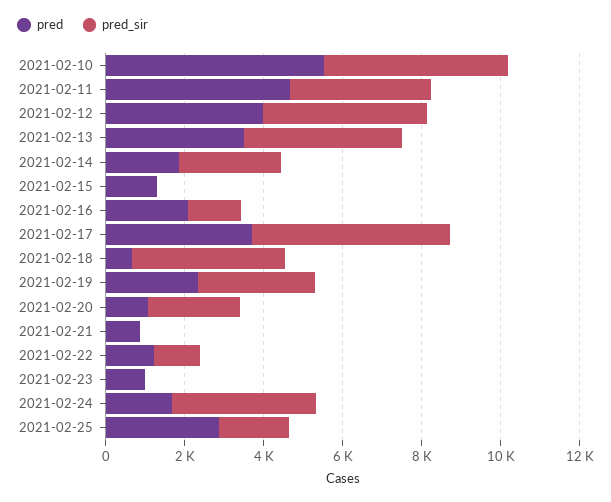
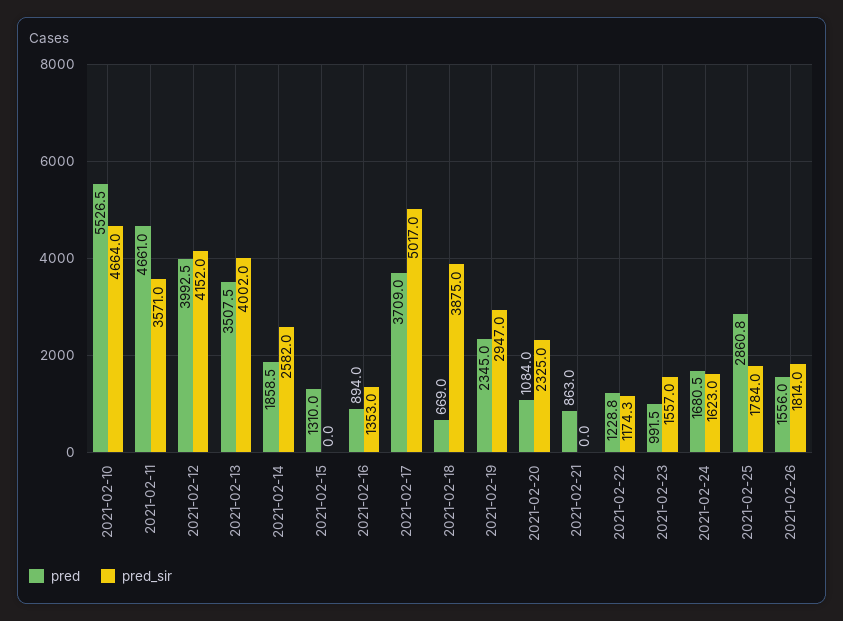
pred, 2021-02-16: 2000 -> 894
pred_sir, 2021-02-23: 0 -> 1557
pred_sir, 2021-02-24: 3500 -> 1623
pred, 2021-02-26: none -> 1556
pred_sir, 2021-02-26: none -> 1814

